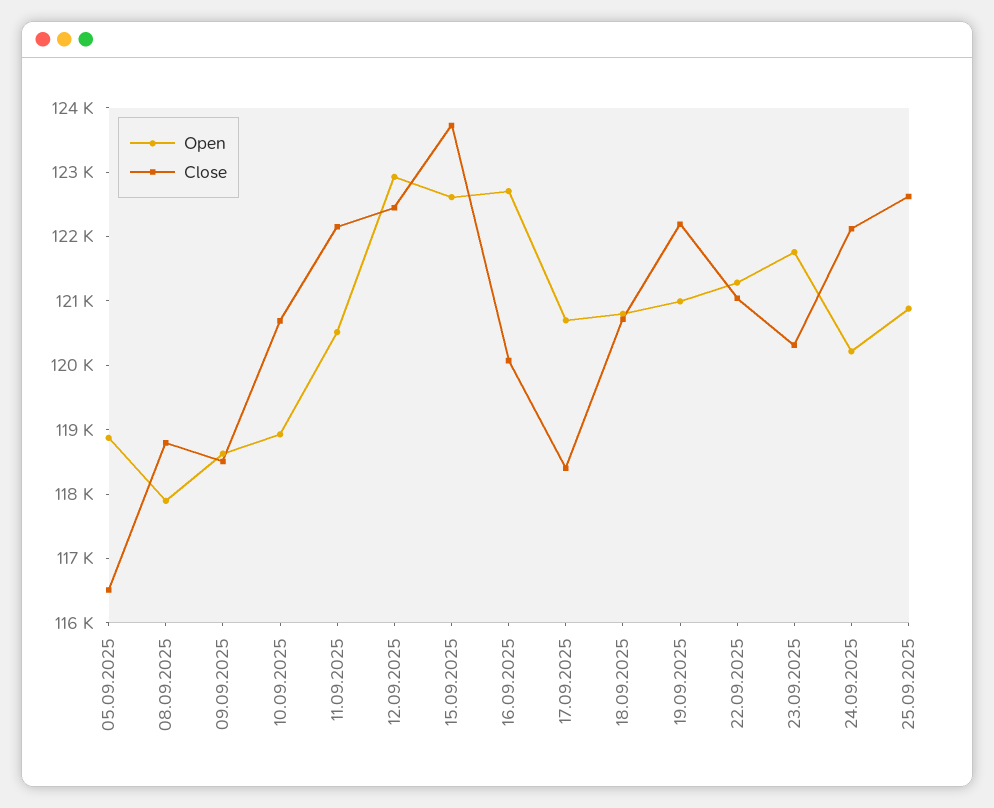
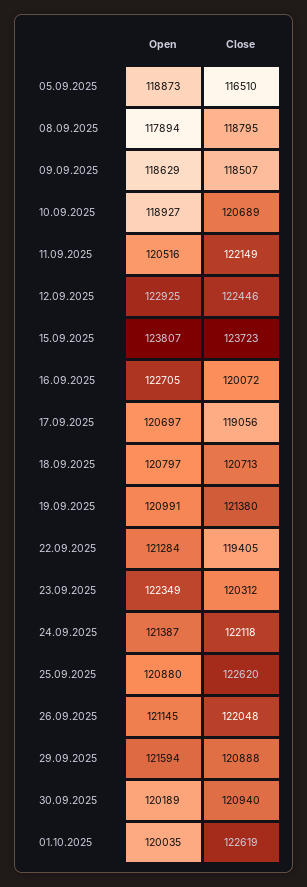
Open, 15.09.2025: 122600 -> 123807
Close, 17.09.2025: 118400 -> 119056
Close, 19.09.2025: 122200 -> 121380
Close, 22.09.2025: 121000 -> 119405
Open, 23.09.2025: 121800 -> 122349
Open, 24.09.2025: 120200 -> 121387
Open, 26.09.2025: none -> 121145
Close, 26.09.2025: none -> 122048
Open, 29.09.2025: none -> 121594
Close, 29.09.2025: none -> 120888
Open, 30.09.2025: none -> 120189
Close, 30.09.2025: none -> 120940
Open, 01.10.2025: none -> 120035
Close, 01.10.2025: none -> 122619

